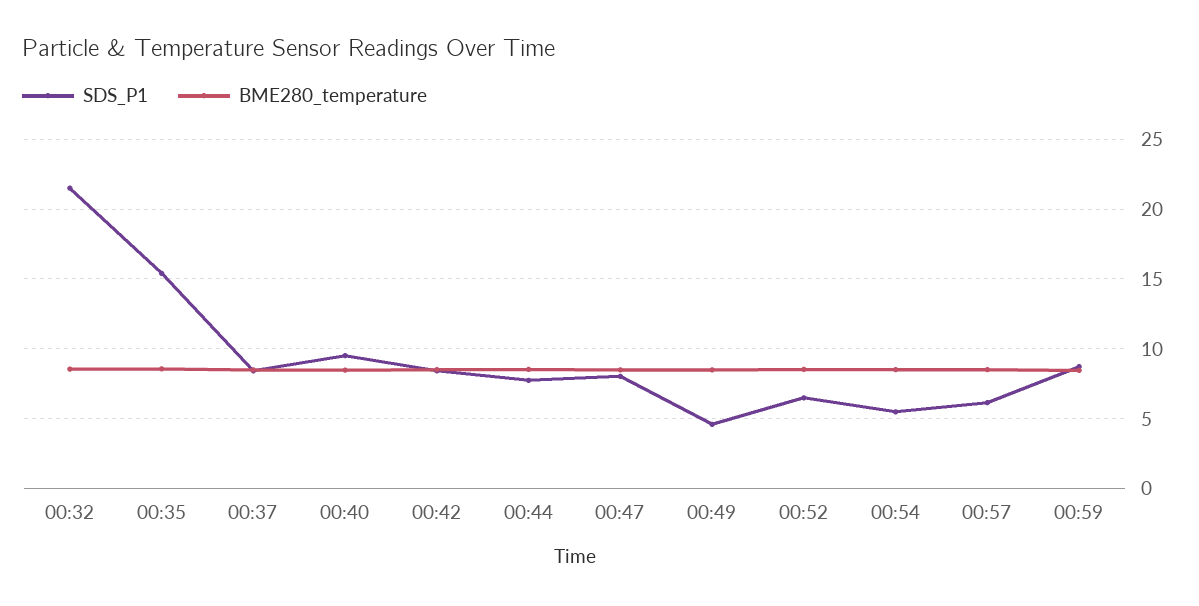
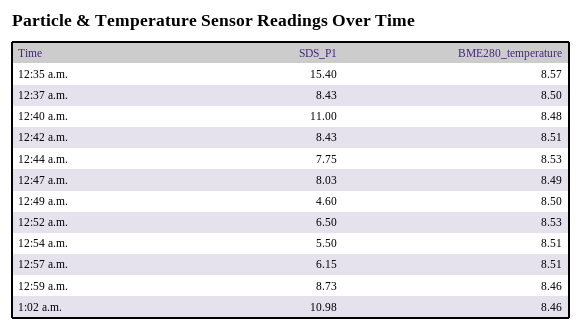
SDS_P1, 00:32: 21.5 -> none
BME280_temperature, 00:32: 8.5 -> none
SDS_P1, 00:40: 9.5 -> 11
SDS_P1, 1:02 a.m.: none -> 10.98
BME280_temperature, 1:02 a.m.: none -> 8.46

